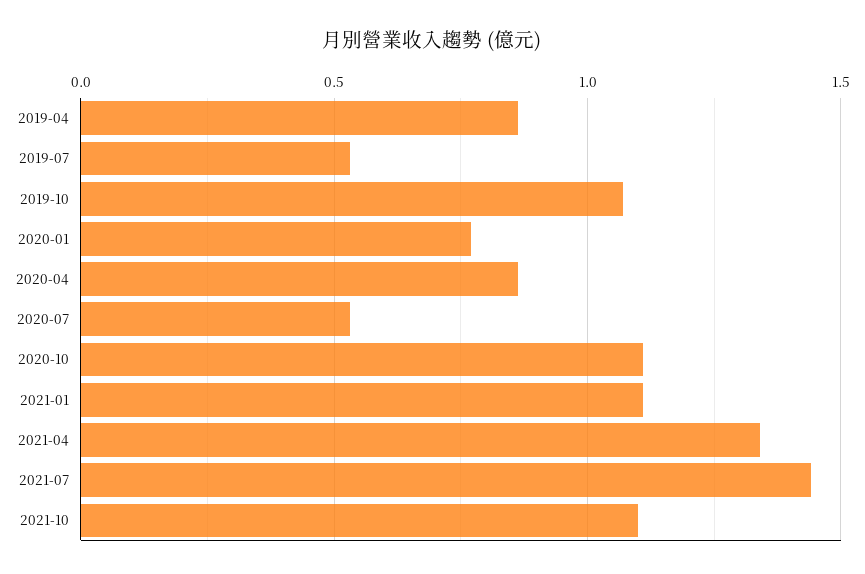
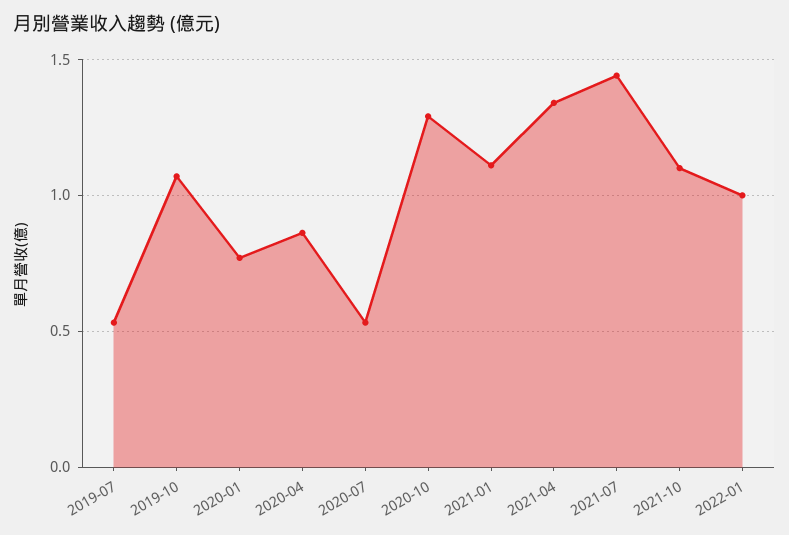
2019-04: 0.85 -> none
2020-10: 1.1 -> 1.3
2022-01: none -> 1

